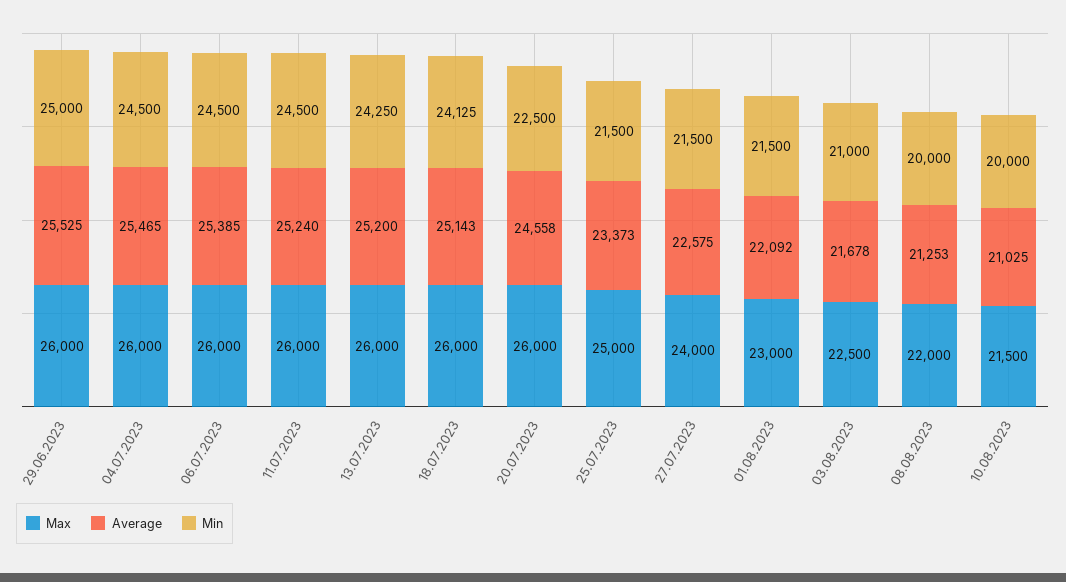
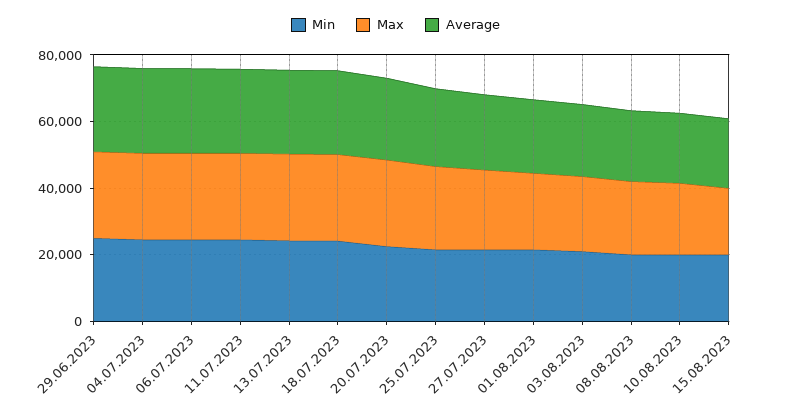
Min, 15.08.2023: none -> 20000
Max, 15.08.2023: none -> 20000
Average, 15.08.2023: none -> 20000

